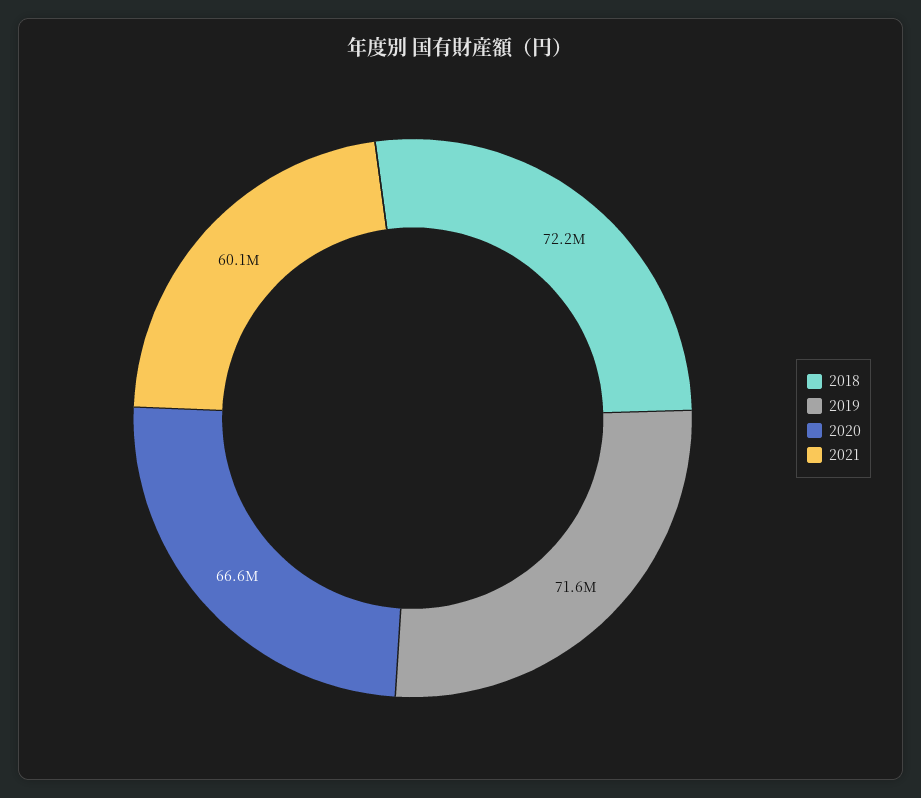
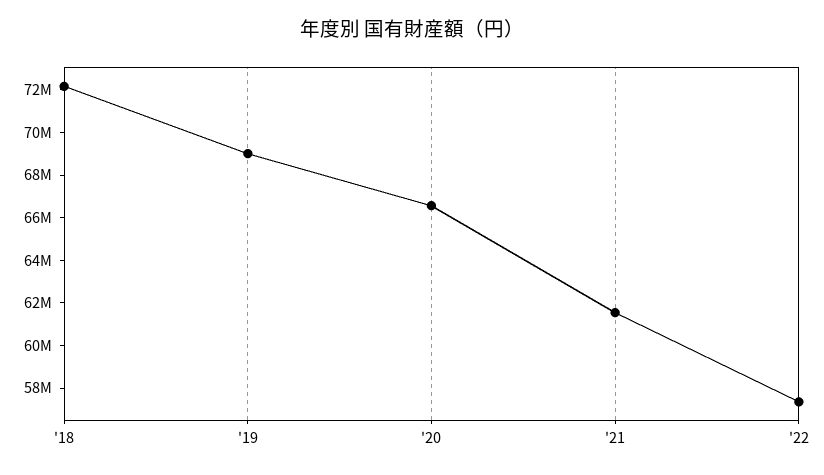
2019: 71600000 -> 69000000
2021: 60100000 -> 61500000
'22: none -> 57500000

